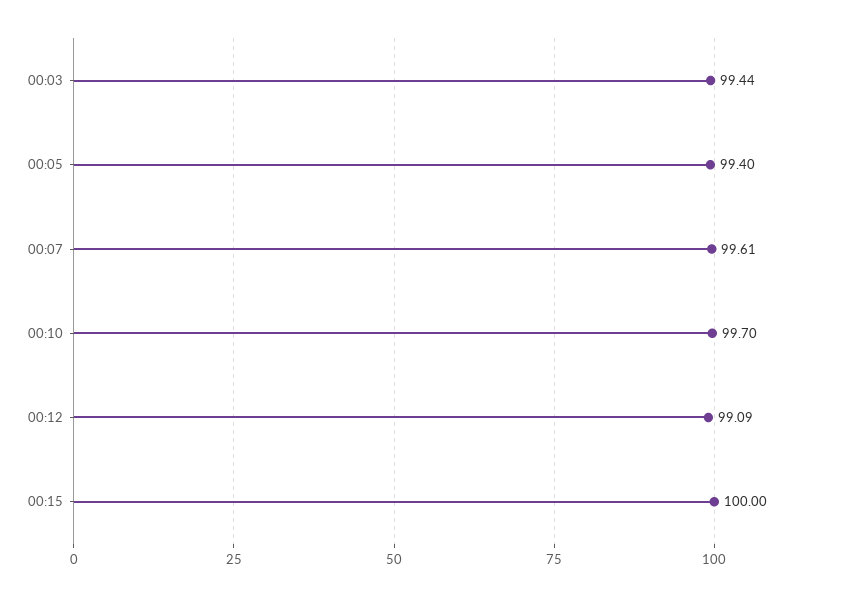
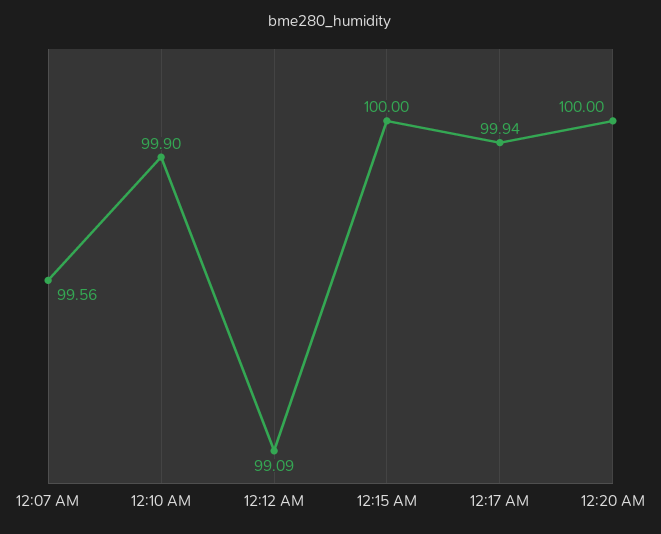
00:03: 99.44 -> none
00:05: 99.4 -> none
00:07: 99.61 -> 99.56
00:10: 99.7 -> 99.9
12:17 AM: none -> 99.94
12:20 AM: none -> 100

